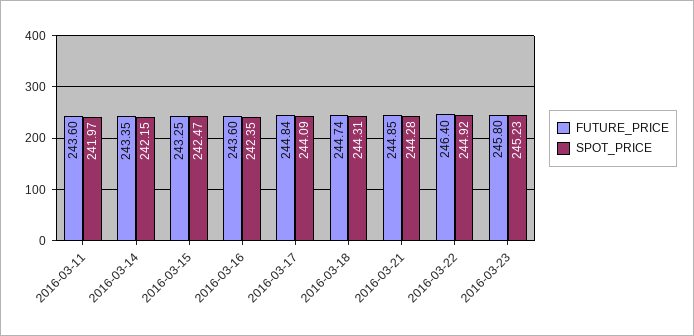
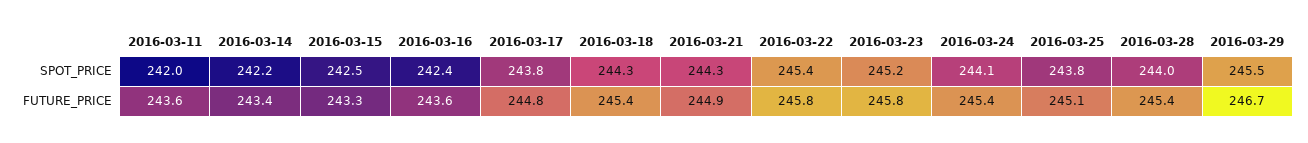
SPOT_PRICE, 2016-03-17: 244.09 -> 243.8
FUTURE_PRICE, 2016-03-18: 244.74 -> 245.4
FUTURE_PRICE, 2016-03-22: 246.4 -> 245.8
SPOT_PRICE, 2016-03-22: 244.92 -> 245.4
SPOT_PRICE, 2016-03-24: none -> 244.1
SPOT_PRICE, 2016-03-25: none -> 243.8
SPOT_PRICE, 2016-03-28: none -> 244
SPOT_PRICE, 2016-03-29: none -> 245.5
FUTURE_PRICE, 2016-03-24: none -> 245.4
FUTURE_PRICE, 2016-03-25: none -> 245.1
FUTURE_PRICE, 2016-03-28: none -> 245.4
FUTURE_PRICE, 2016-03-29: none -> 246.7

